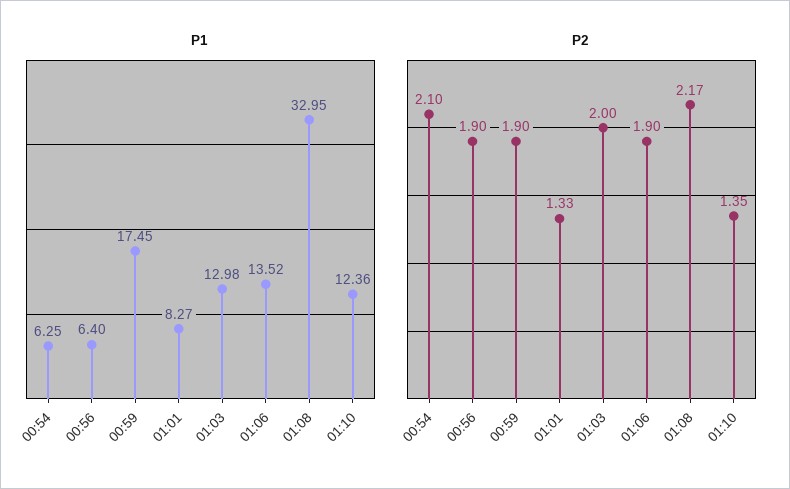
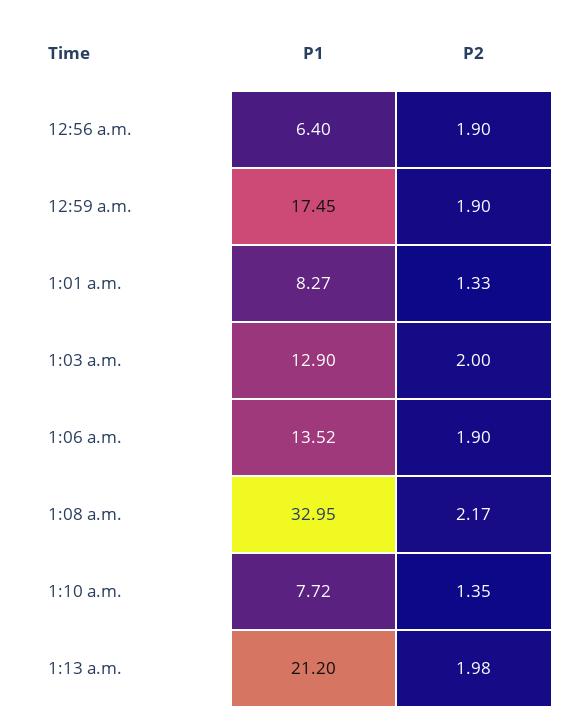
P1, 00:54: 6.25 -> none
P1, 01:03: 12.98 -> 12.9
P1, 01:10: 12.36 -> 7.72
P2, 00:54: 2.1 -> none
P1, 1:13 a.m.: none -> 21.2
P2, 1:13 a.m.: none -> 1.98

